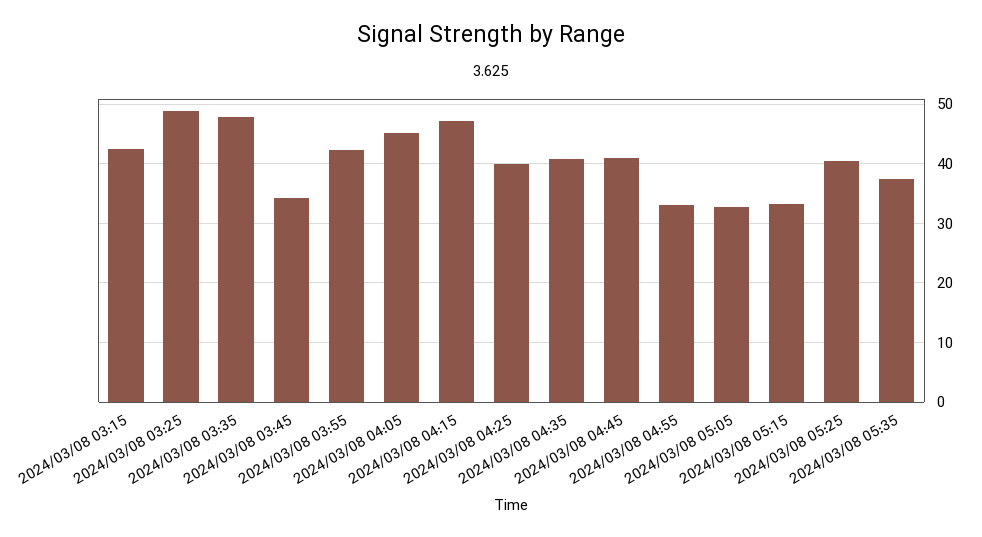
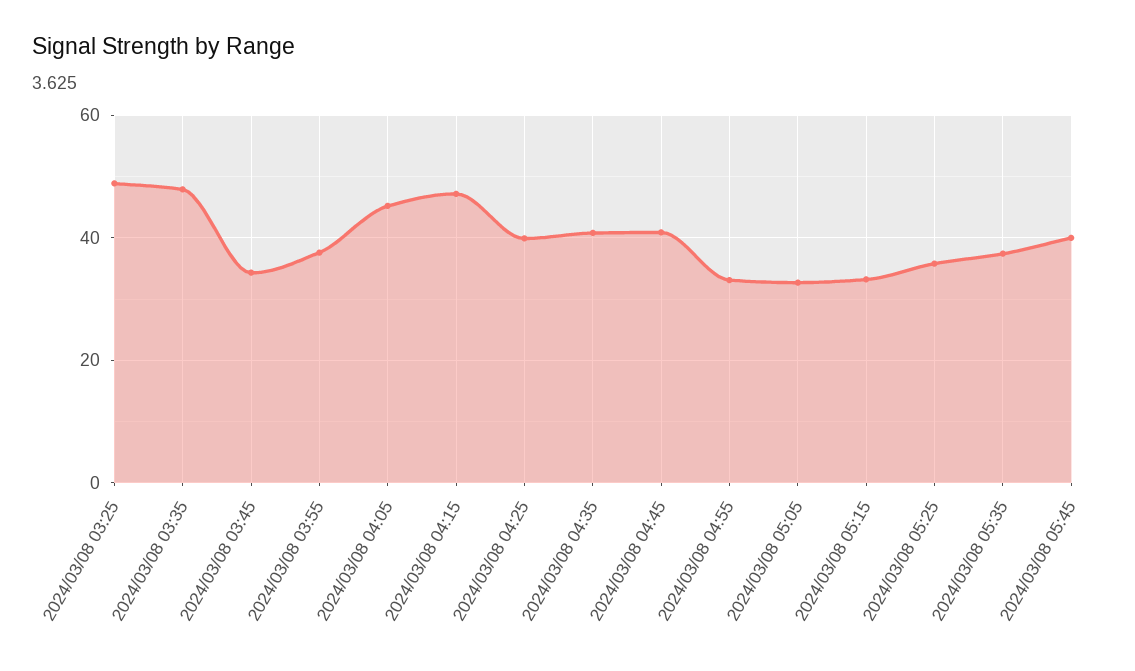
2024/03/08 03:15: 42 -> none
2024/03/08 03:55: 42 -> 38
2024/03/08 05:25: 40 -> 36
2024/03/08 05:45: none -> 40

